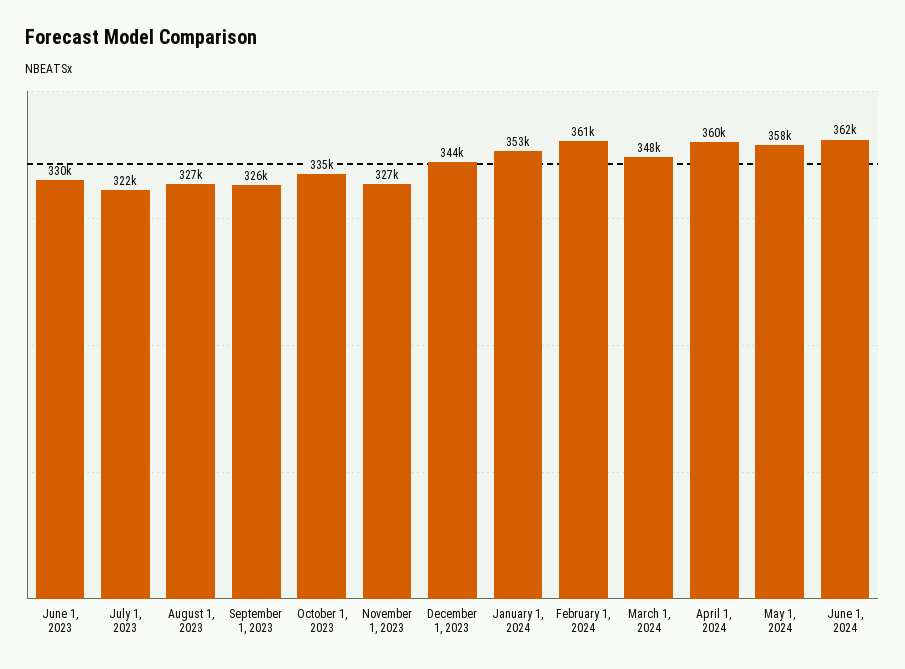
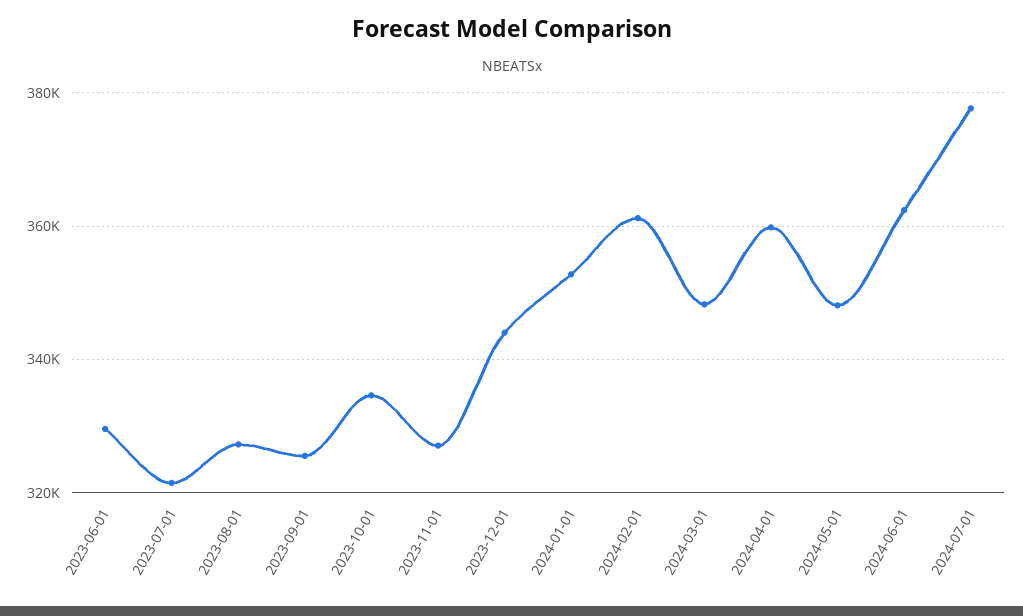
May 1, 2024: 358000 -> 348000
2024-07-01: none -> 378000

